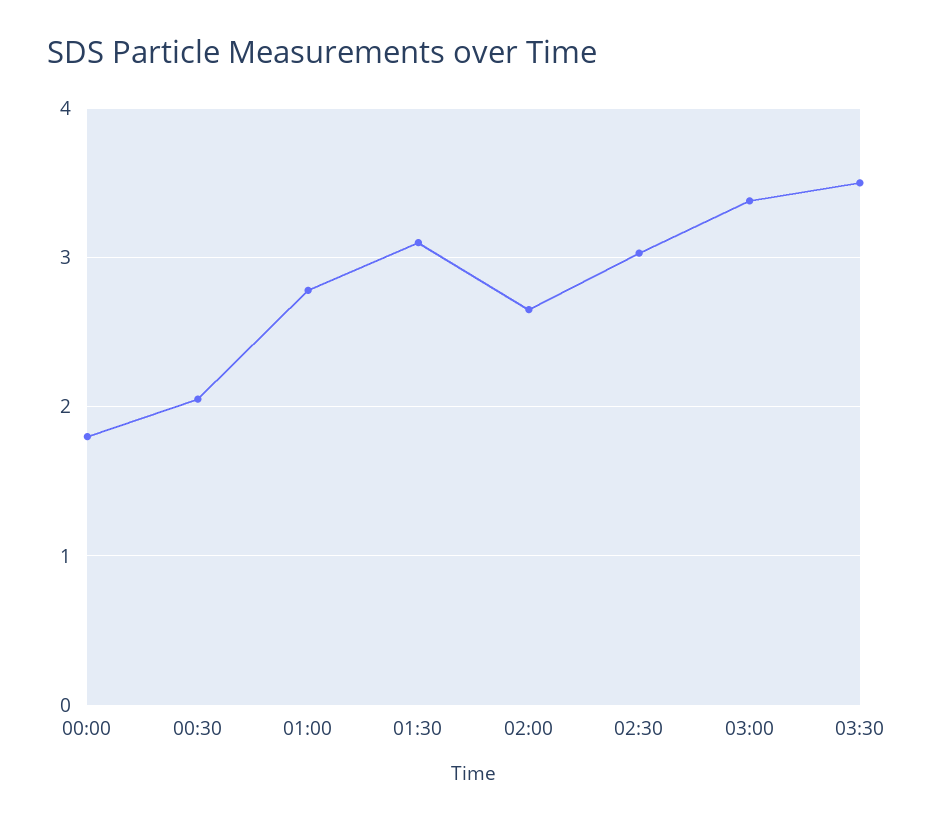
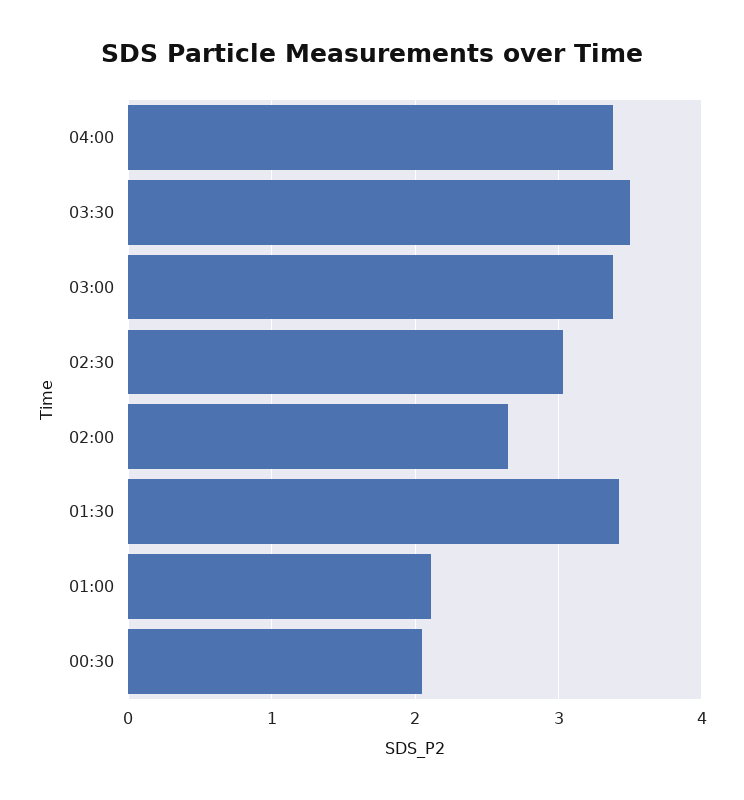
00:00: 1.8 -> none
01:00: 2.8 -> 2.1
01:30: 3.1 -> 3.4
04:00: none -> 3.4

